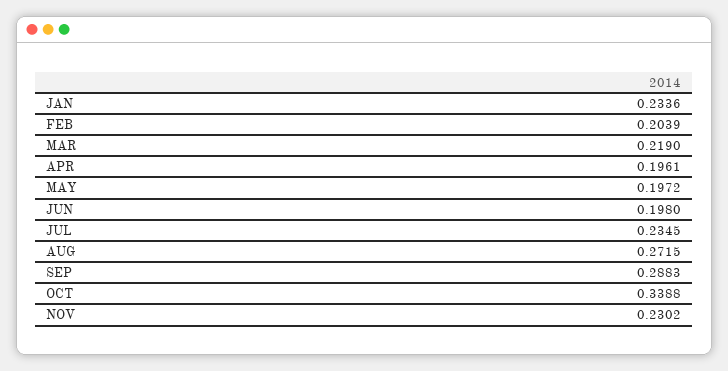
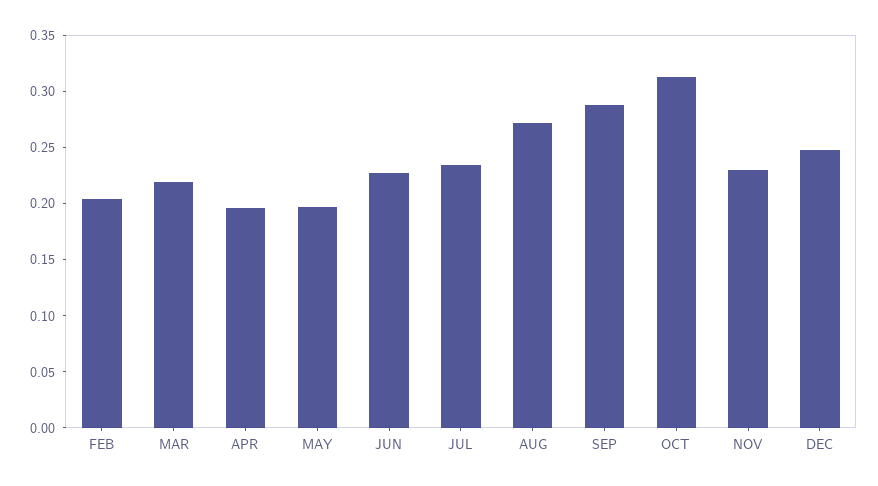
JAN: 0.2336 -> none
JUN: 0.198 -> 0.23
OCT: 0.3388 -> 0.31
DEC: none -> 0.25

